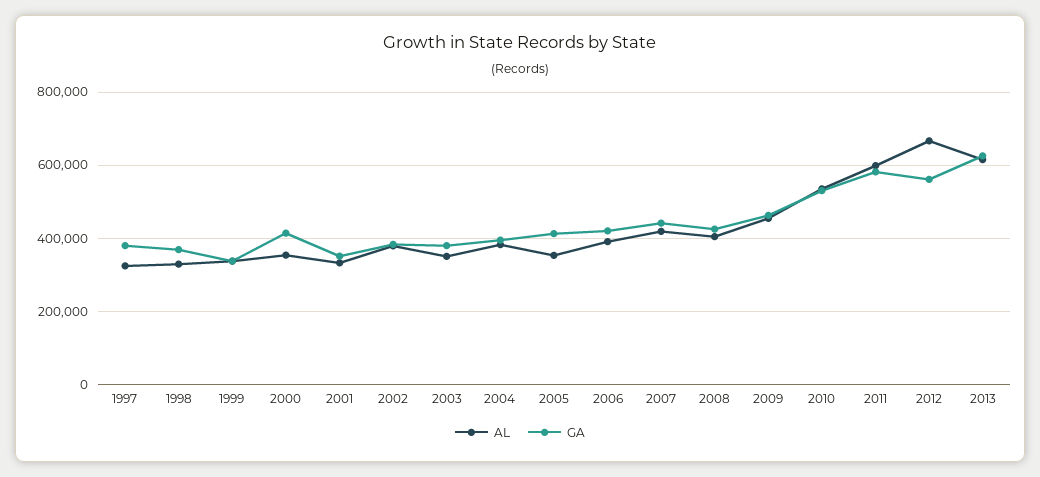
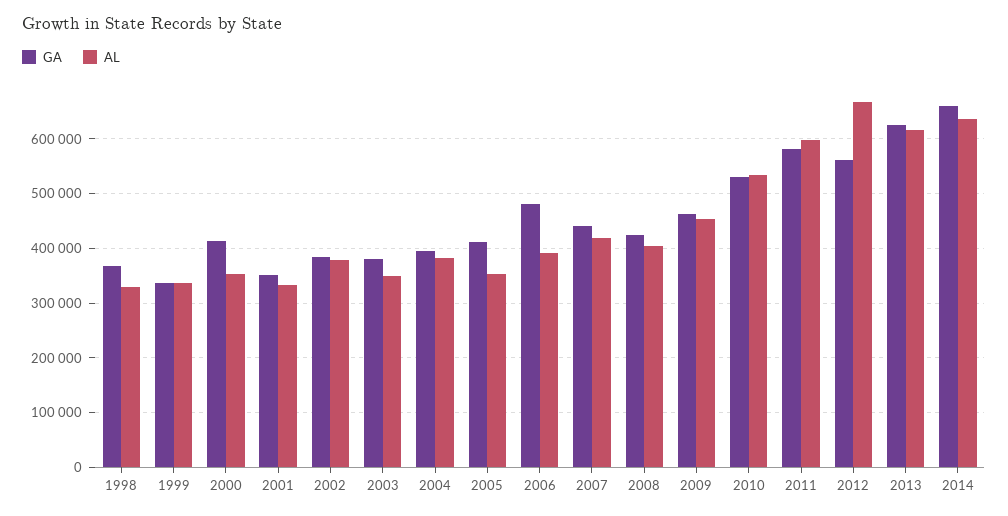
AL, 1997: 320000 -> none
GA, 1997: 380000 -> none
GA, 2006: 420000 -> 480000
GA, 2014: none -> 660000
AL, 2014: none -> 640000

